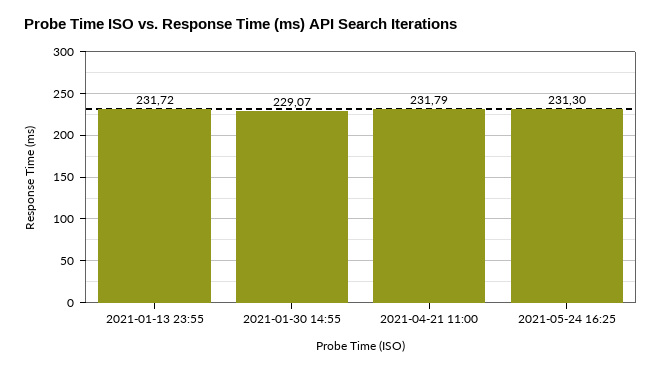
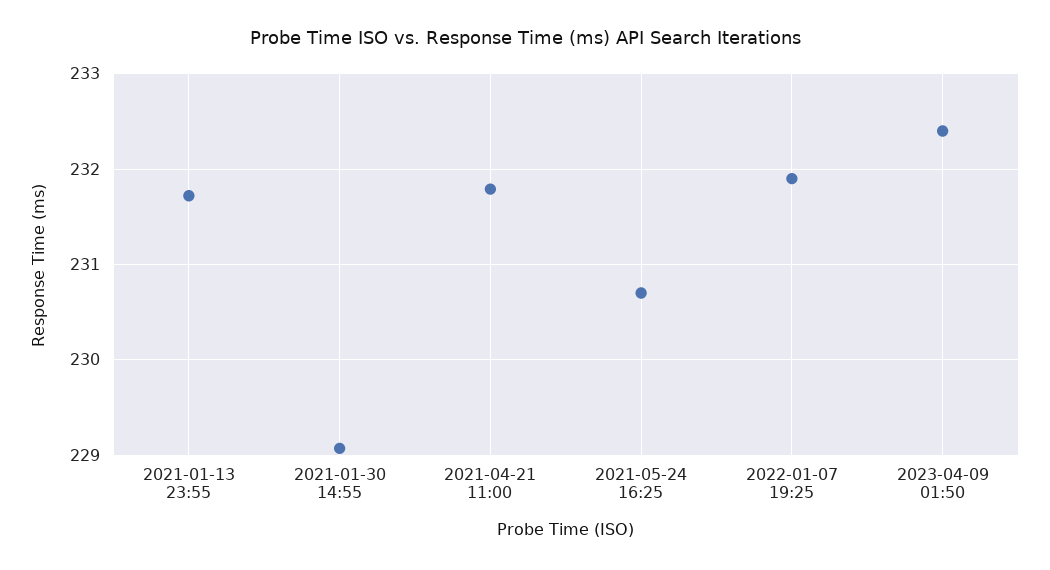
2021-05-24 16:25: 231.3 -> 230.7
2022-01-07 19:25: none -> 231.9
2023-04-09 01:50: none -> 232.4

